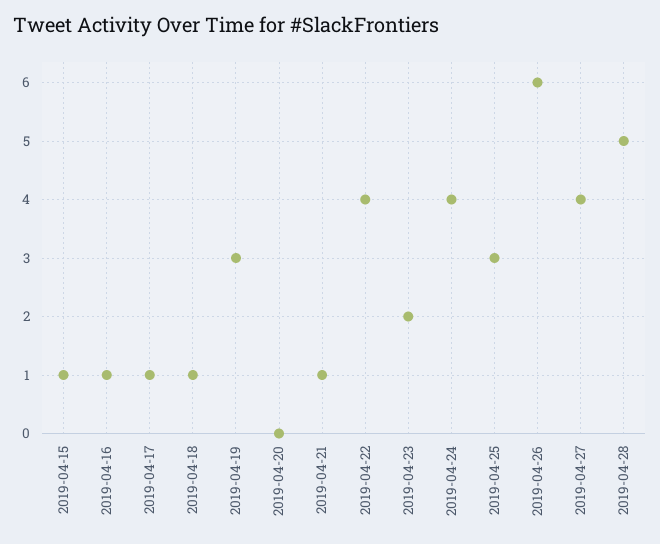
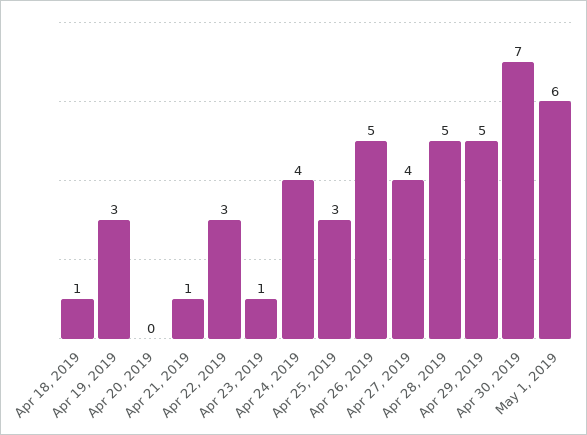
2019-04-15: 1 -> none
2019-04-16: 1 -> none
2019-04-17: 1 -> none
2019-04-22: 4 -> 3
2019-04-23: 2 -> 1
2019-04-26: 6 -> 5
Apr 29, 2019: none -> 5
Apr 30, 2019: none -> 7
May 1, 2019: none -> 6

